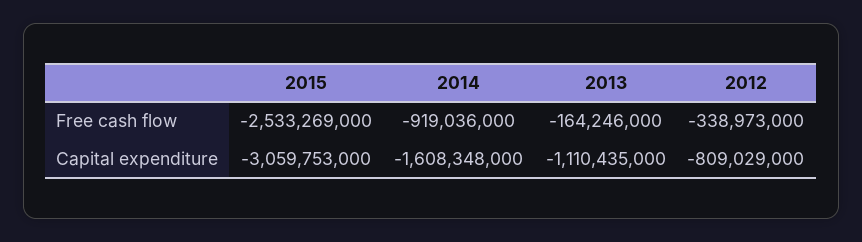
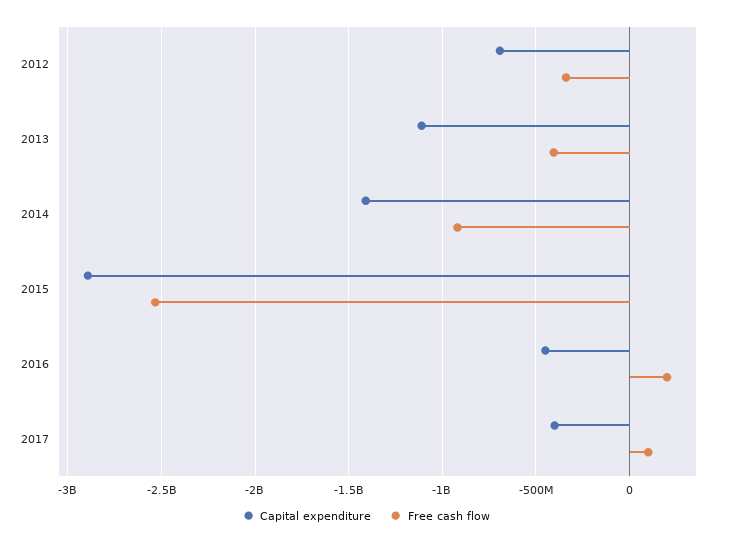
Free cash flow, 2013: -164246000 -> -400000000
Capital expenditure, 2015: -3059753000 -> -2900000000
Capital expenditure, 2014: -1608348000 -> -1400000000
Capital expenditure, 2012: -809029000 -> -700000000
Capital expenditure, 2016: none -> -450000000
Free cash flow, 2016: none -> 200000000
Capital expenditure, 2017: none -> -400000000
Free cash flow, 2017: none -> 100000000

